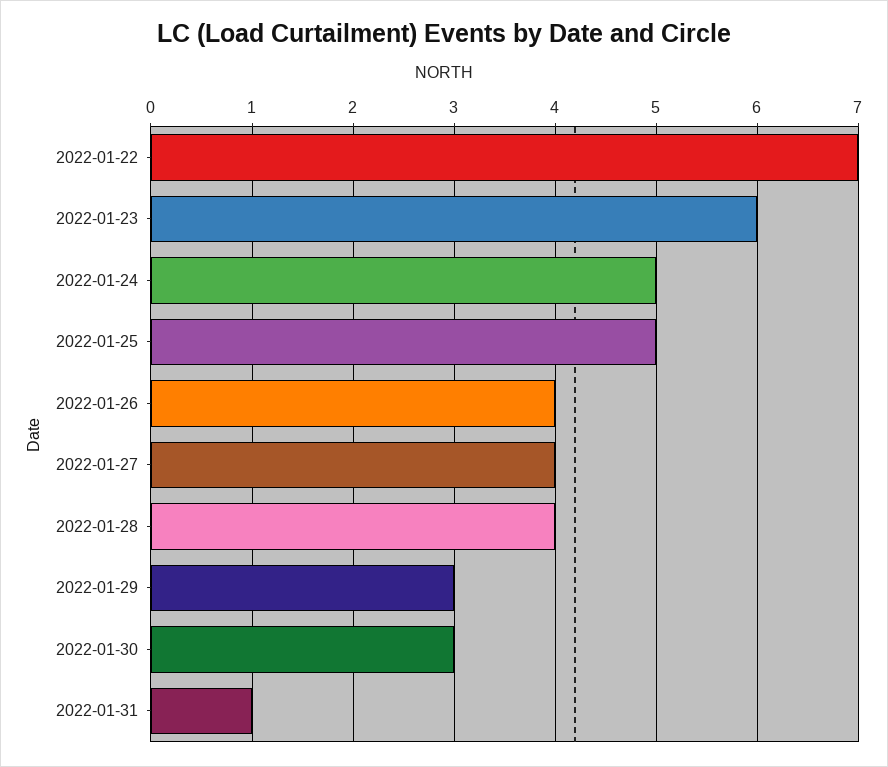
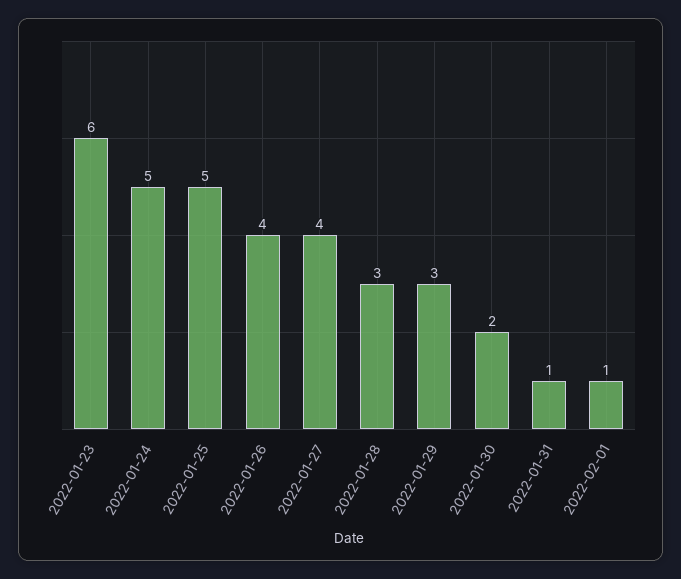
2022-01-22: 7 -> none
2022-01-28: 4 -> 3
2022-01-30: 3 -> 2
2022-02-01: none -> 1

